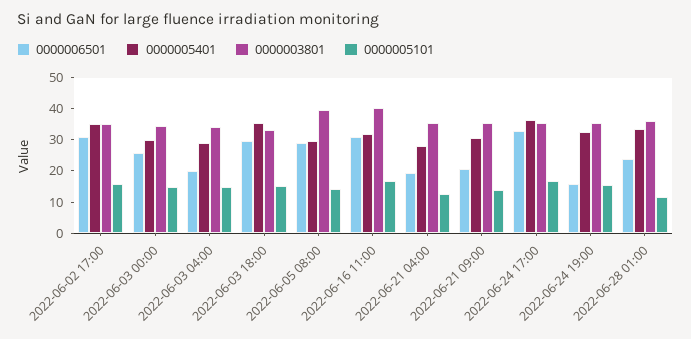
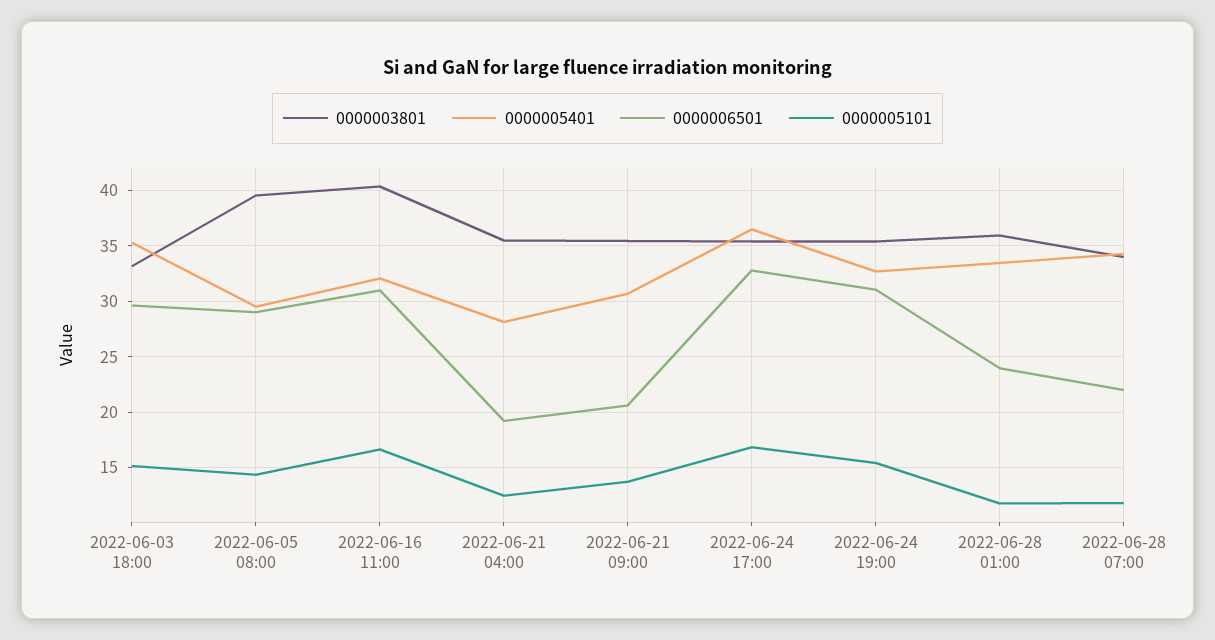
0000006501, 2022-06-02 17:00: 30 -> none
0000005401, 2022-06-02 17:00: 35 -> none
0000003801, 2022-06-02 17:00: 35 -> none
0000005101, 2022-06-02 17:00: 15 -> none
0000006501, 2022-06-03 00:00: 25 -> none
0000005401, 2022-06-03 00:00: 30 -> none
0000003801, 2022-06-03 00:00: 35 -> none
0000005101, 2022-06-03 00:00: 15 -> none
0000006501, 2022-06-03 04:00: 20 -> none
0000005401, 2022-06-03 04:00: 30 -> none
0000003801, 2022-06-03 04:00: 35 -> none
0000005101, 2022-06-03 04:00: 15 -> none
0000006501, 2022-06-24 19:00: 15 -> 31
0000003801, 2022-06-28 07:00: none -> 34
0000005401, 2022-06-28 07:00: none -> 34
0000006501, 2022-06-28 07:00: none -> 22
0000005101, 2022-06-28 07:00: none -> 12

